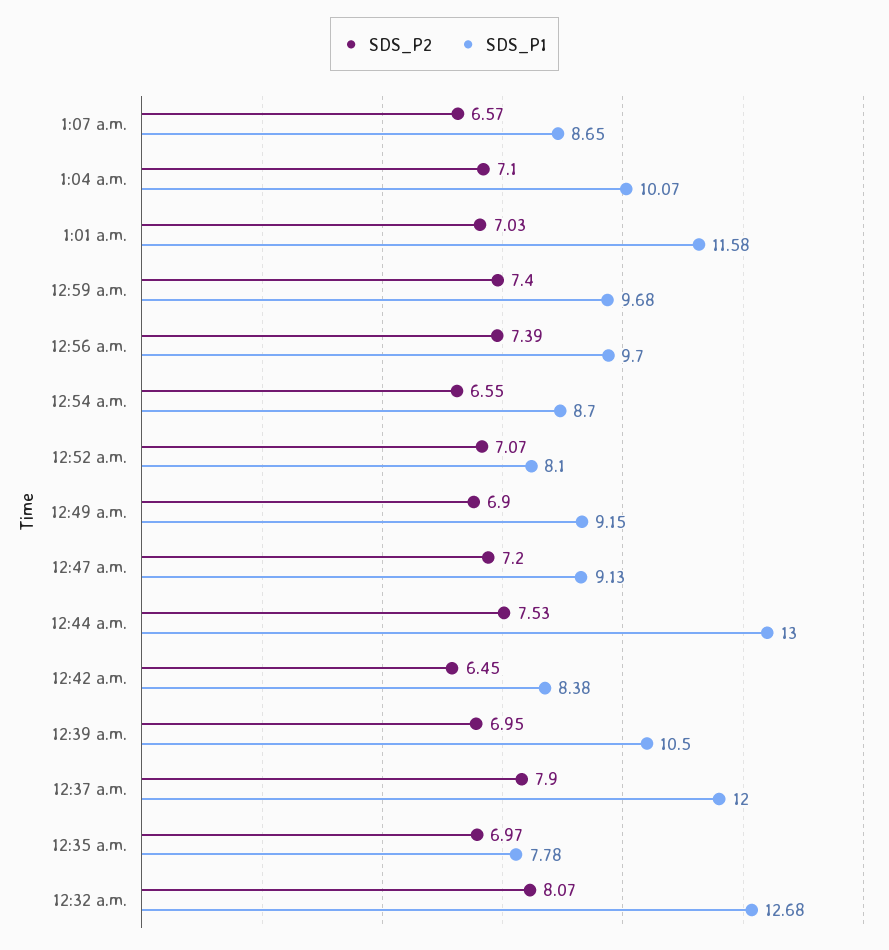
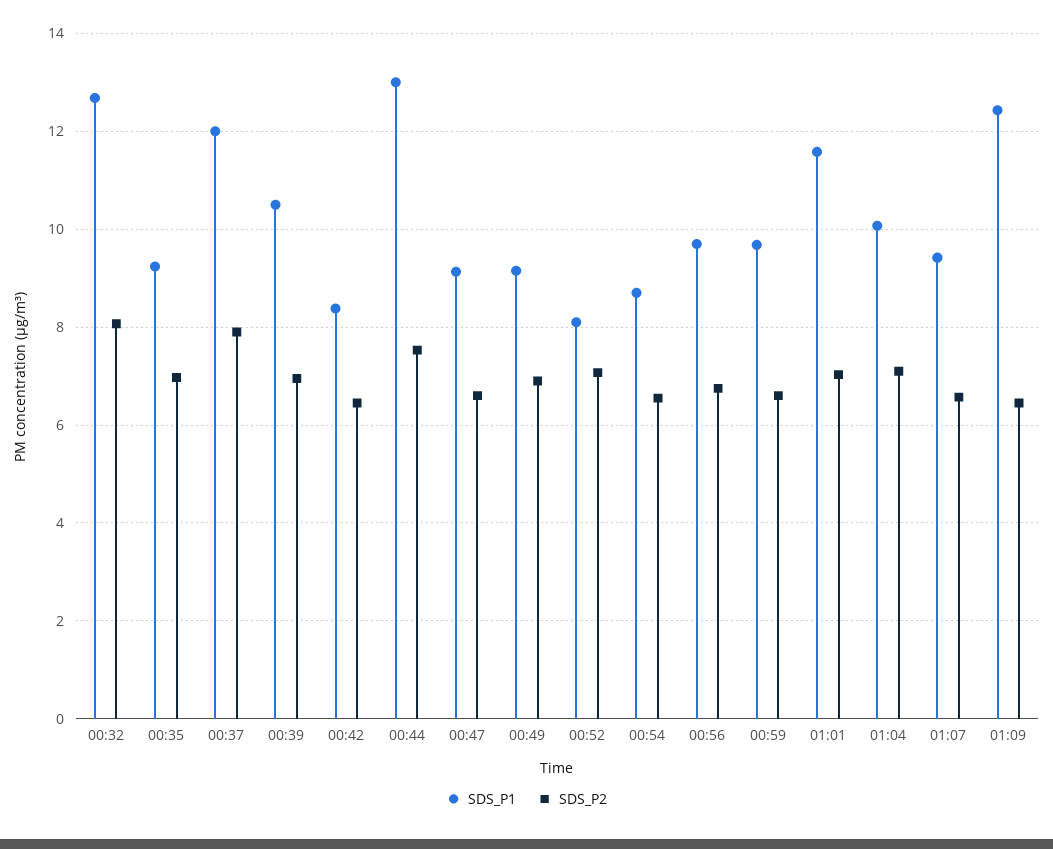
SDS_P1, 1:07 a.m.: 8.65 -> 9.4
SDS_P2, 12:59 a.m.: 7.4 -> 6.6
SDS_P2, 12:56 a.m.: 7.39 -> 6.8
SDS_P2, 12:47 a.m.: 7.2 -> 6.6
SDS_P1, 12:35 a.m.: 7.78 -> 9.2
SDS_P1, 01:09: none -> 12.4
SDS_P2, 01:09: none -> 6.4

